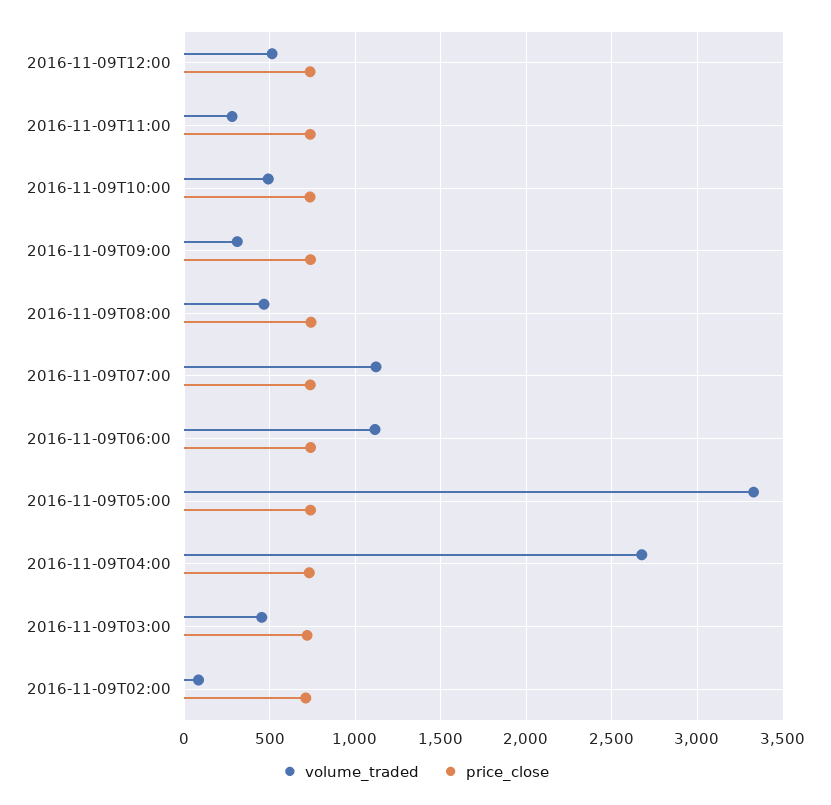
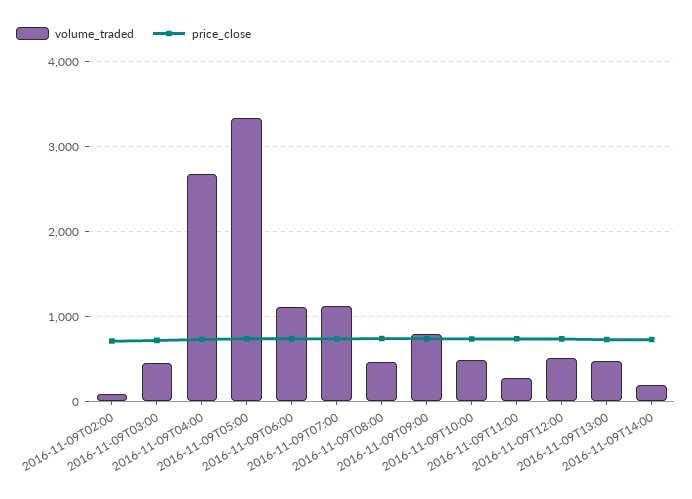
volume_traded, 2016-11-09T09:00: 300 -> 800
volume_traded, 2016-11-09T13:00: none -> 500
price_close, 2016-11-09T13:00: none -> 700
volume_traded, 2016-11-09T14:00: none -> 200
price_close, 2016-11-09T14:00: none -> 700

